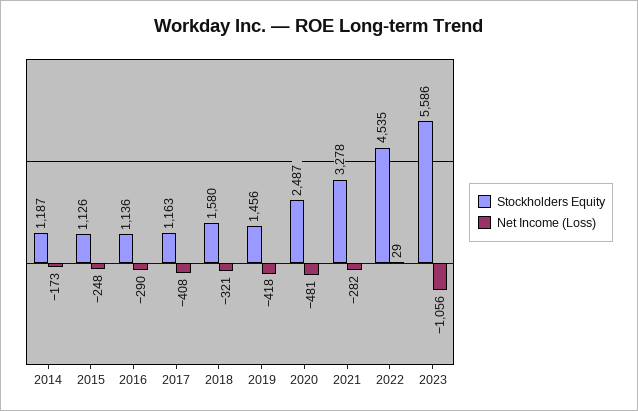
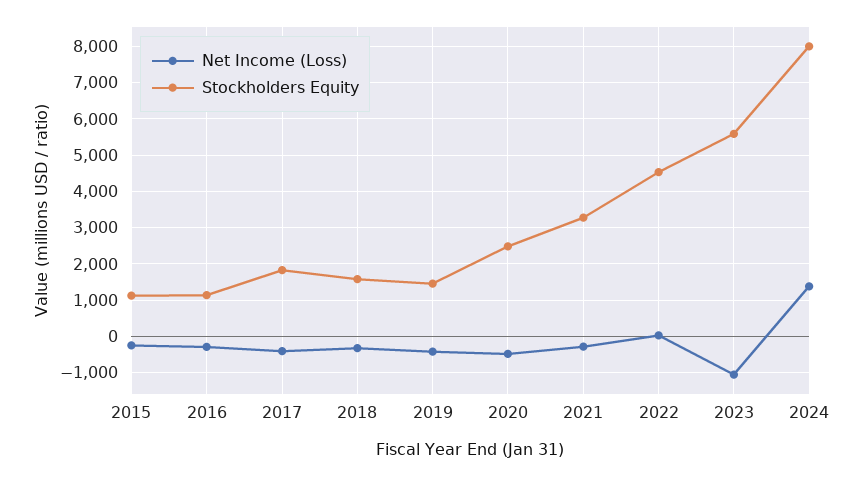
Stockholders Equity, 2014: 1187 -> none
Net Income (Loss), 2014: -173 -> none
Stockholders Equity, 2017: 1163 -> 1800
Net Income (Loss), 2024: none -> 1400
Stockholders Equity, 2024: none -> 8000

